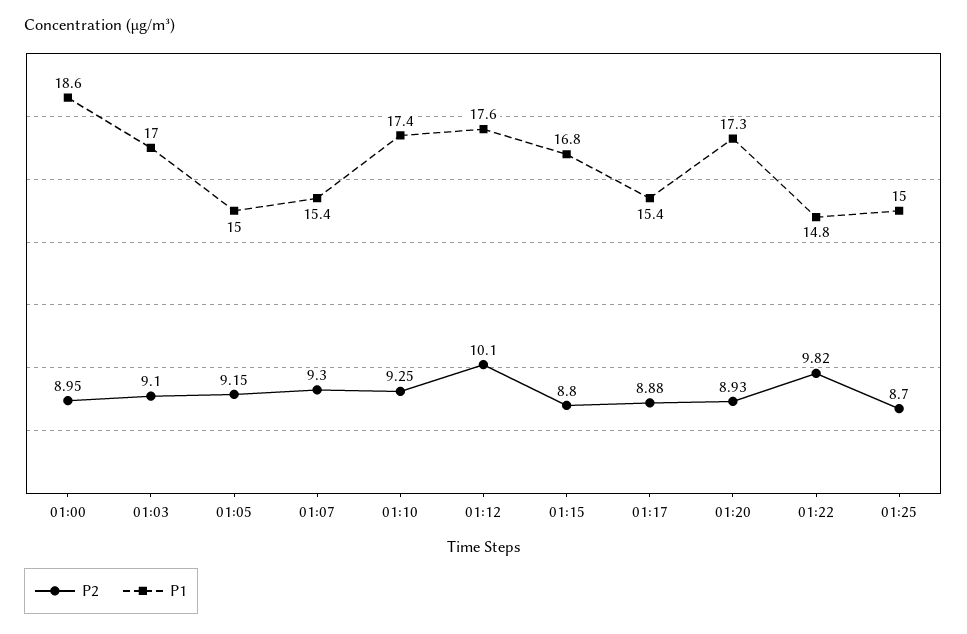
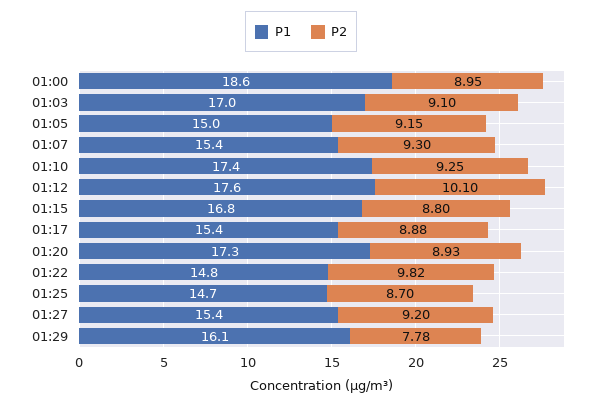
P1, 01:25: 15 -> 14.7
P1, 01:27: none -> 15.4
P2, 01:27: none -> 9.2
P1, 01:29: none -> 16.1
P2, 01:29: none -> 7.78

